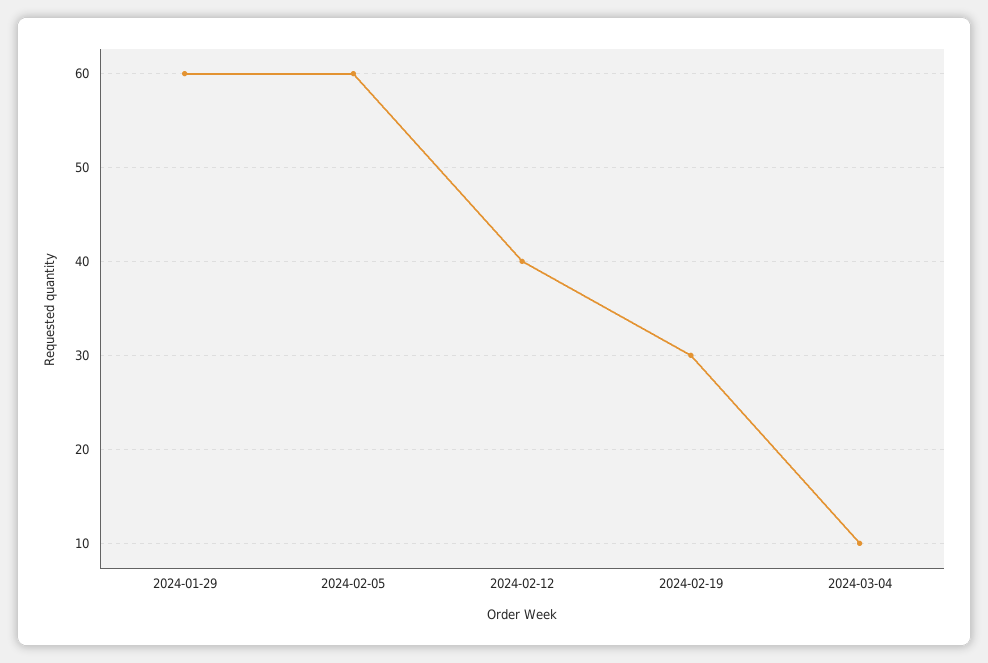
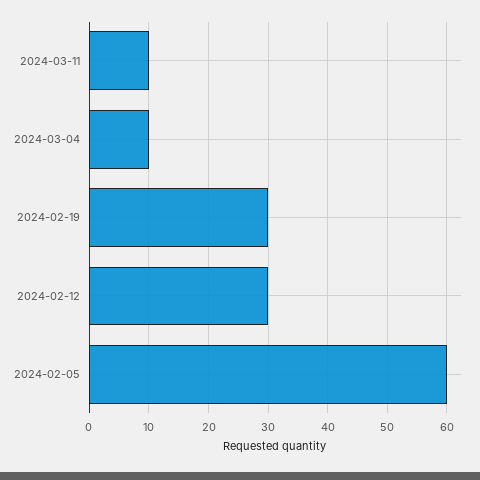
2024-01-29: 60 -> none
2024-02-12: 40 -> 30
2024-03-11: none -> 10

